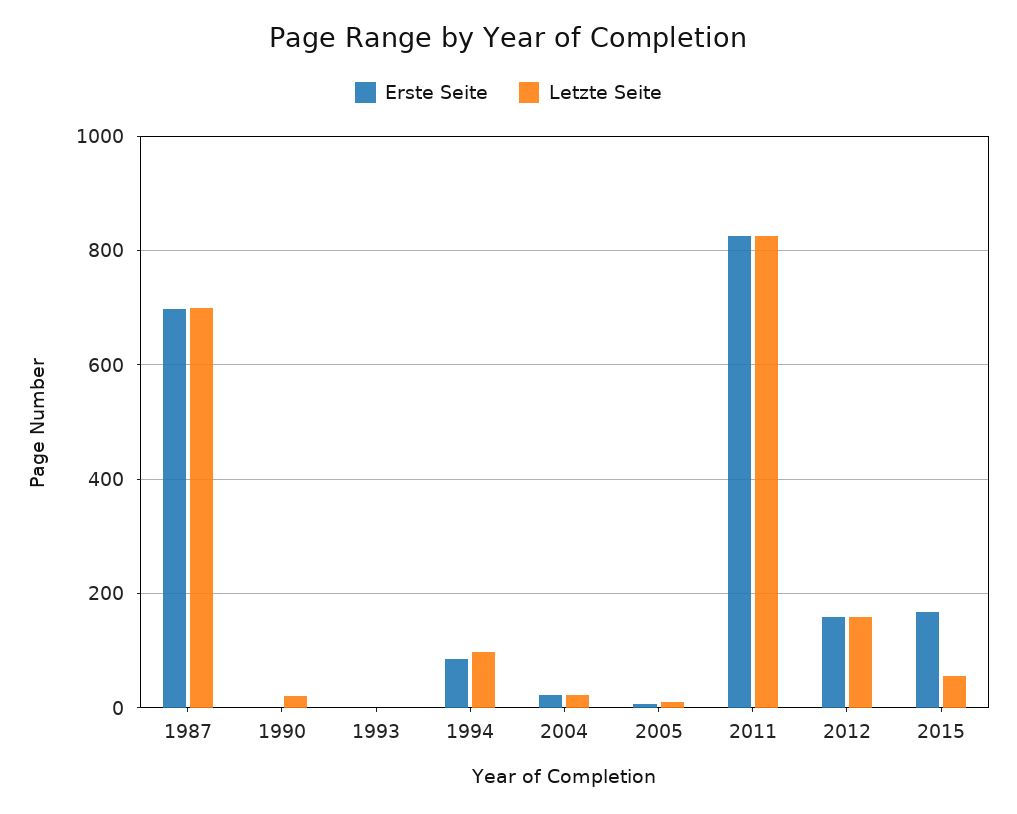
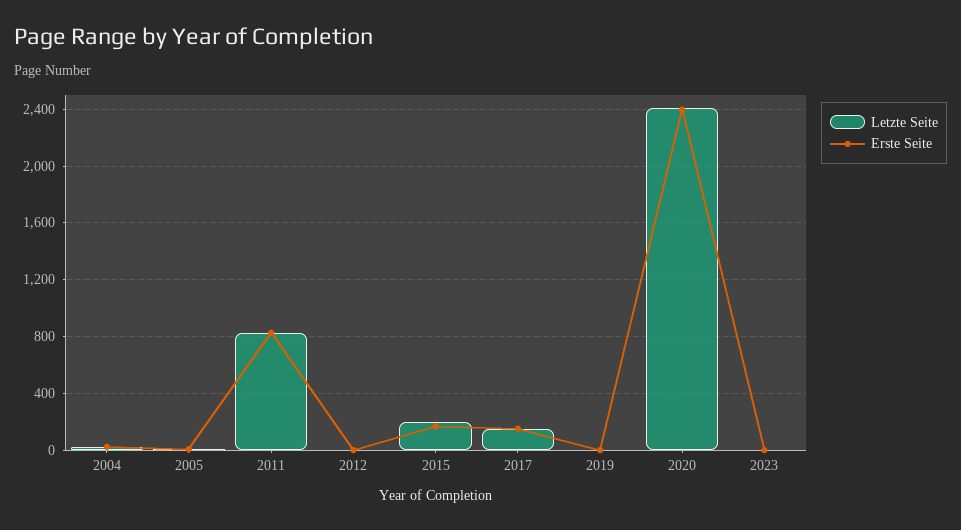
Erste Seite, 1987: 700 -> none
Letzte Seite, 1987: 700 -> none
Erste Seite, 1990: 0 -> none
Letzte Seite, 1990: 20 -> none
Erste Seite, 1993: 0 -> none
Letzte Seite, 1993: 0 -> none
Erste Seite, 1994: 80 -> none
Letzte Seite, 1994: 100 -> none
Erste Seite, 2012: 160 -> 0
Letzte Seite, 2012: 160 -> 0
Letzte Seite, 2015: 60 -> 200
Letzte Seite, 2017: none -> 150
Erste Seite, 2017: none -> 150
Letzte Seite, 2019: none -> 0
Erste Seite, 2019: none -> 0
Letzte Seite, 2020: none -> 2400
Erste Seite, 2020: none -> 2400
Letzte Seite, 2023: none -> 0
Erste Seite, 2023: none -> 0

